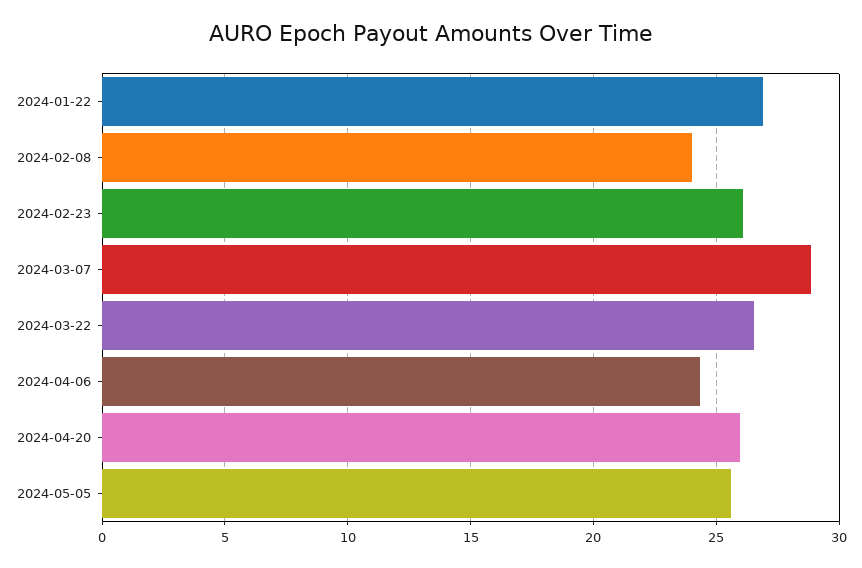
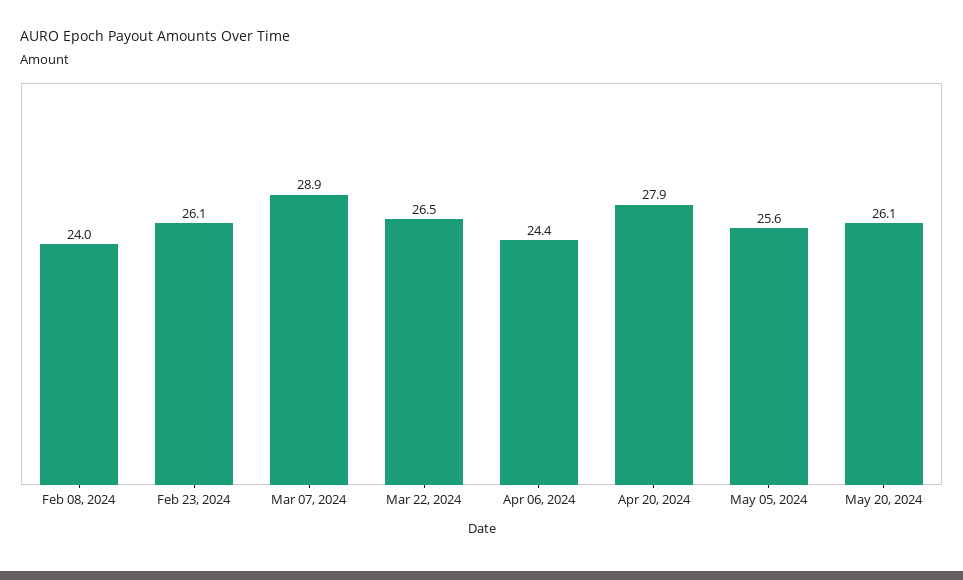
2024-01-22: 27 -> none
2024-04-20: 26 -> 27.9
May 20, 2024: none -> 26.1

